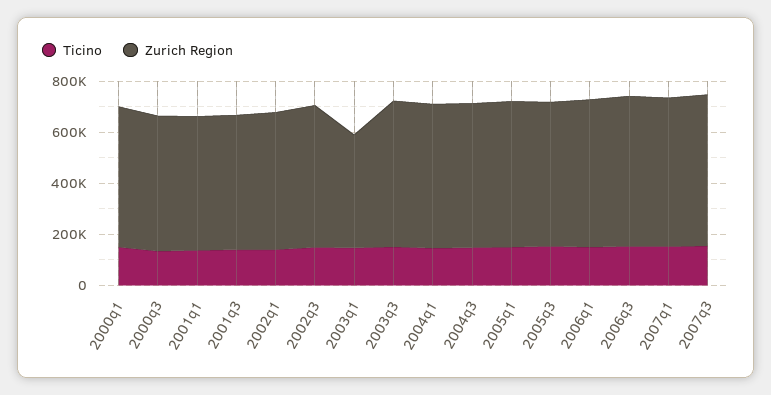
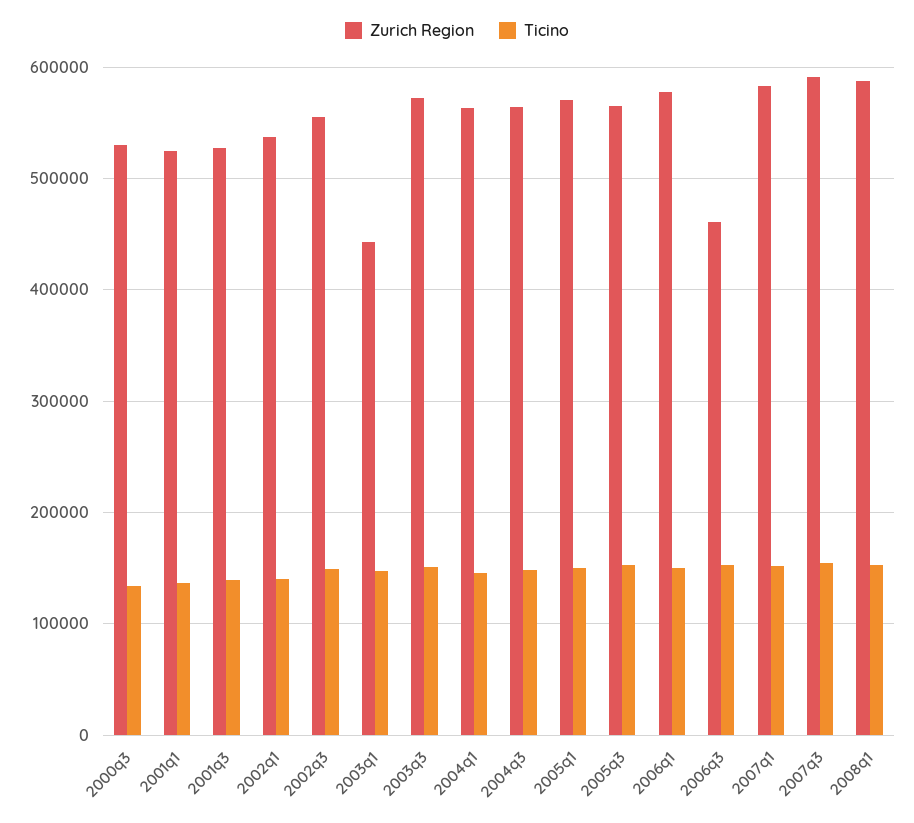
Ticino, 2000q1: 150000 -> none
Zurich Region, 2000q1: 550000 -> none
Zurich Region, 2006q3: 600000 -> 460000
Zurich Region, 2008q1: none -> 590000
Ticino, 2008q1: none -> 150000

